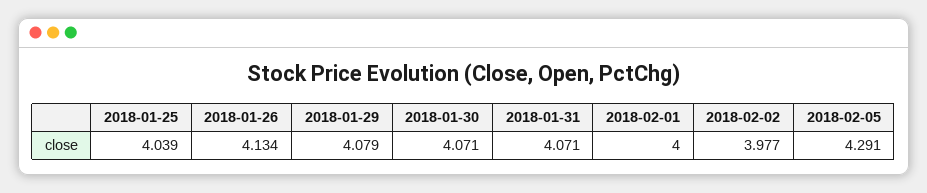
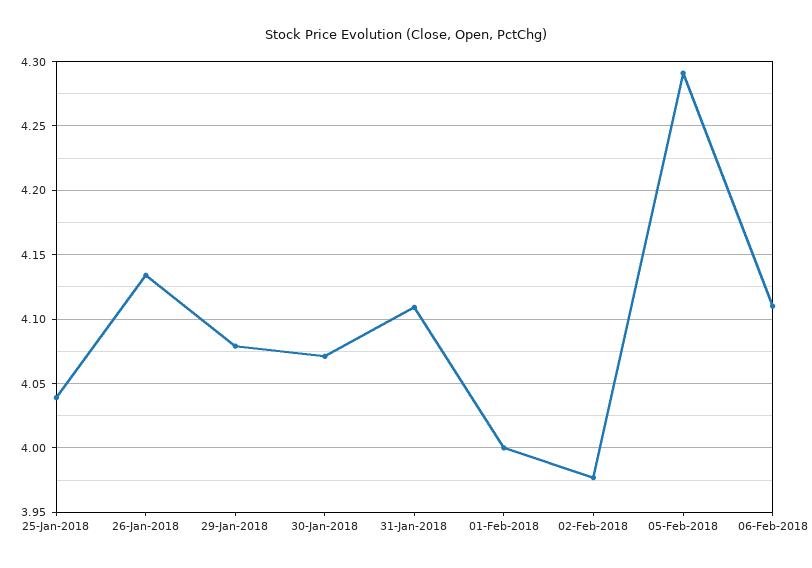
2018-01-31: 4.071 -> 4.11
06-Feb-2018: none -> 4.11

